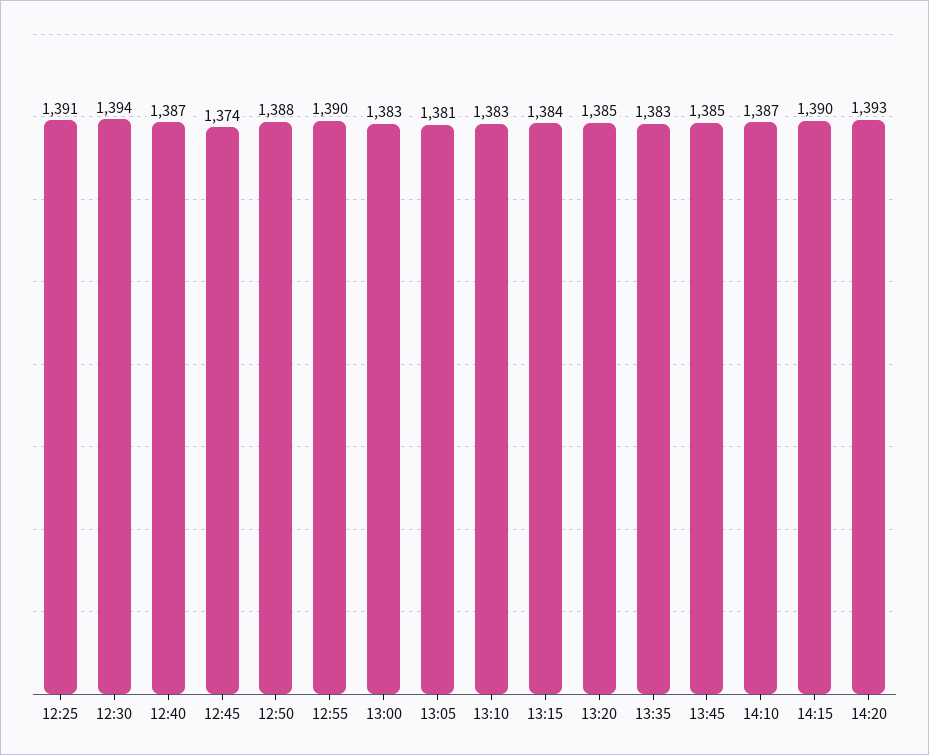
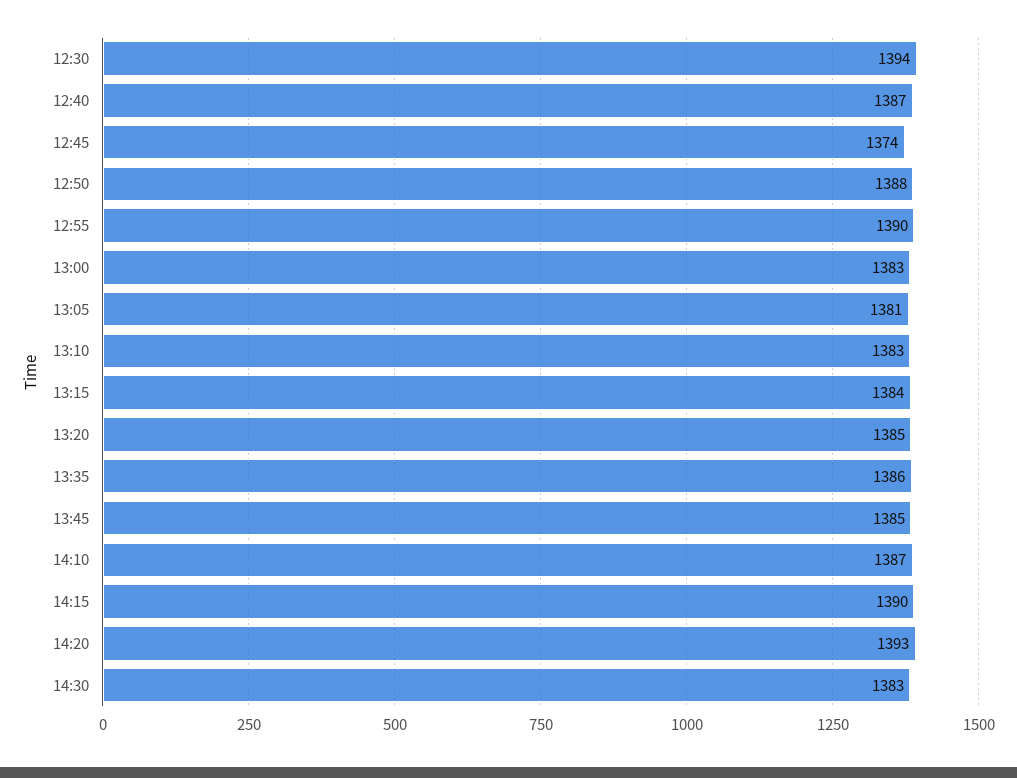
12:25: 1391 -> none
13:35: 1383 -> 1386
14:30: none -> 1383

